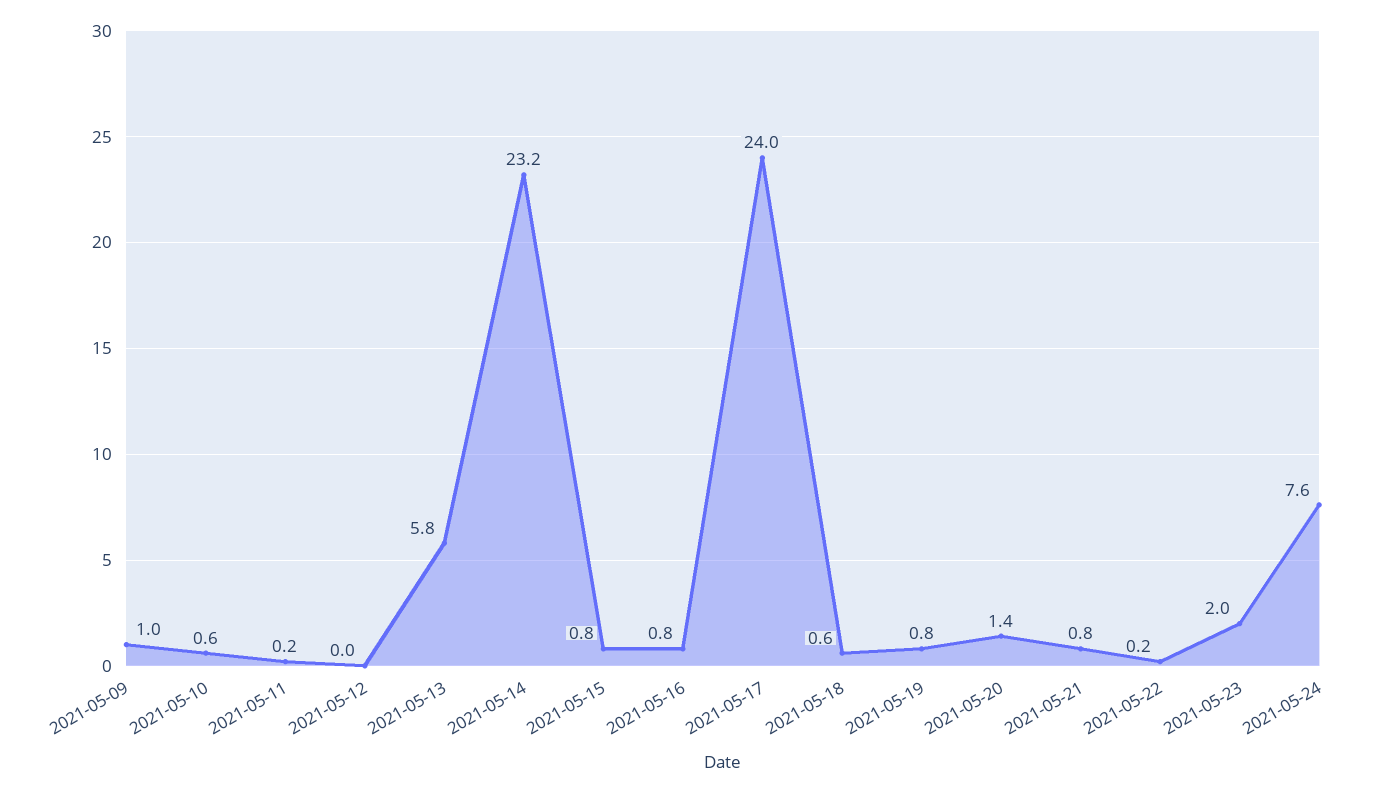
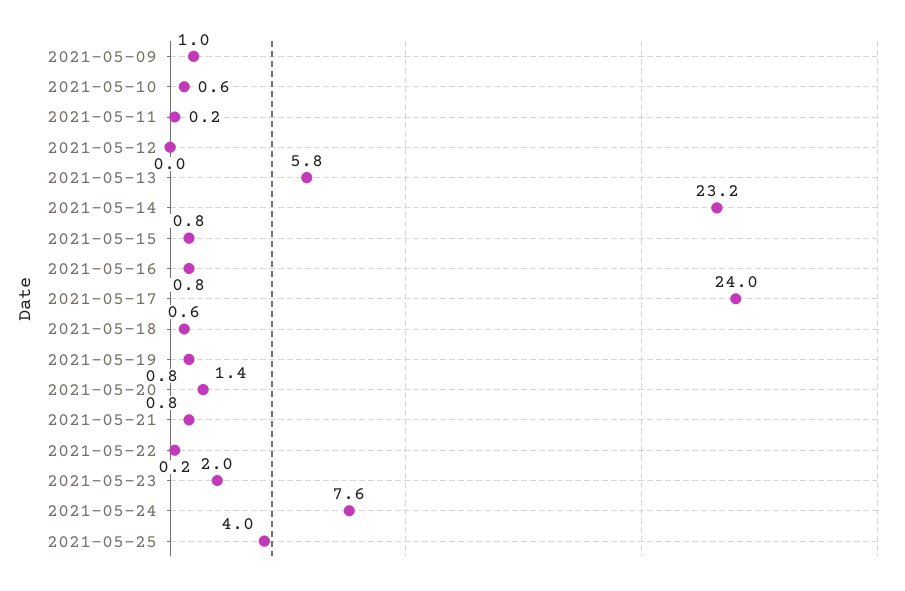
2021-05-25: none -> 4

